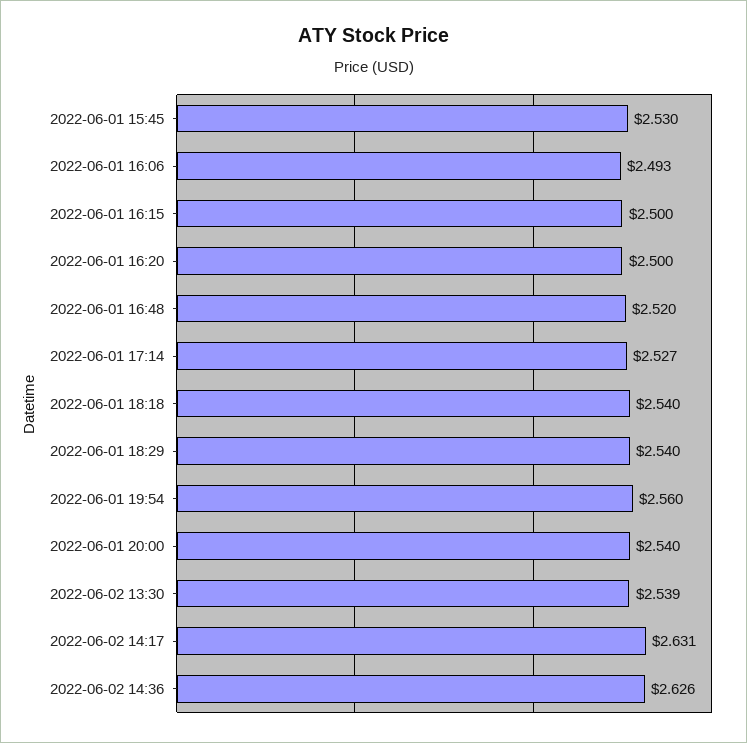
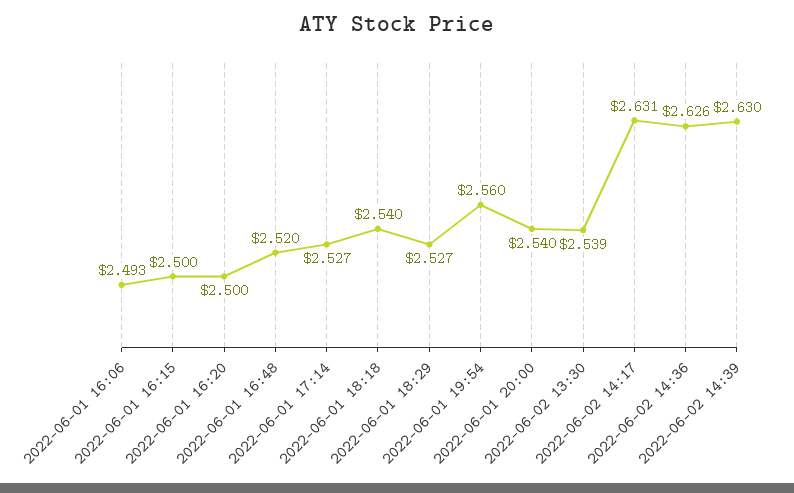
2022-06-01 15:45: 2.53 -> none
2022-06-01 18:29: 2.54 -> 2.527
2022-06-02 14:39: none -> 2.63

